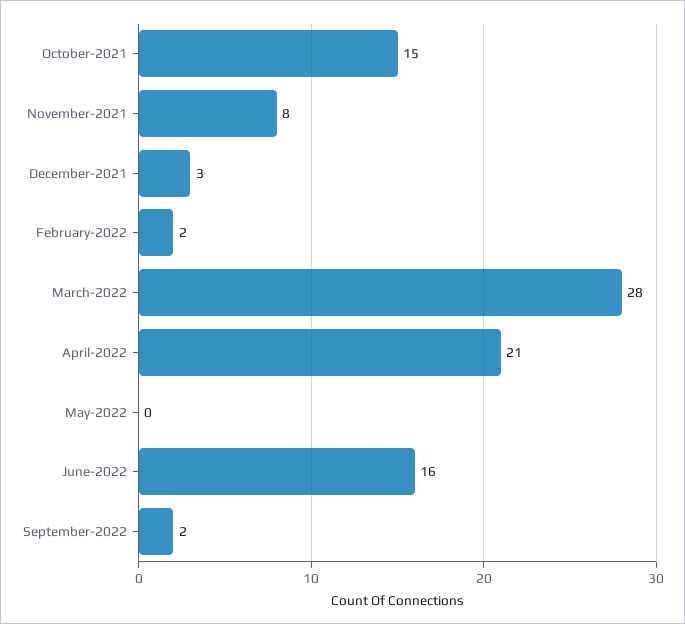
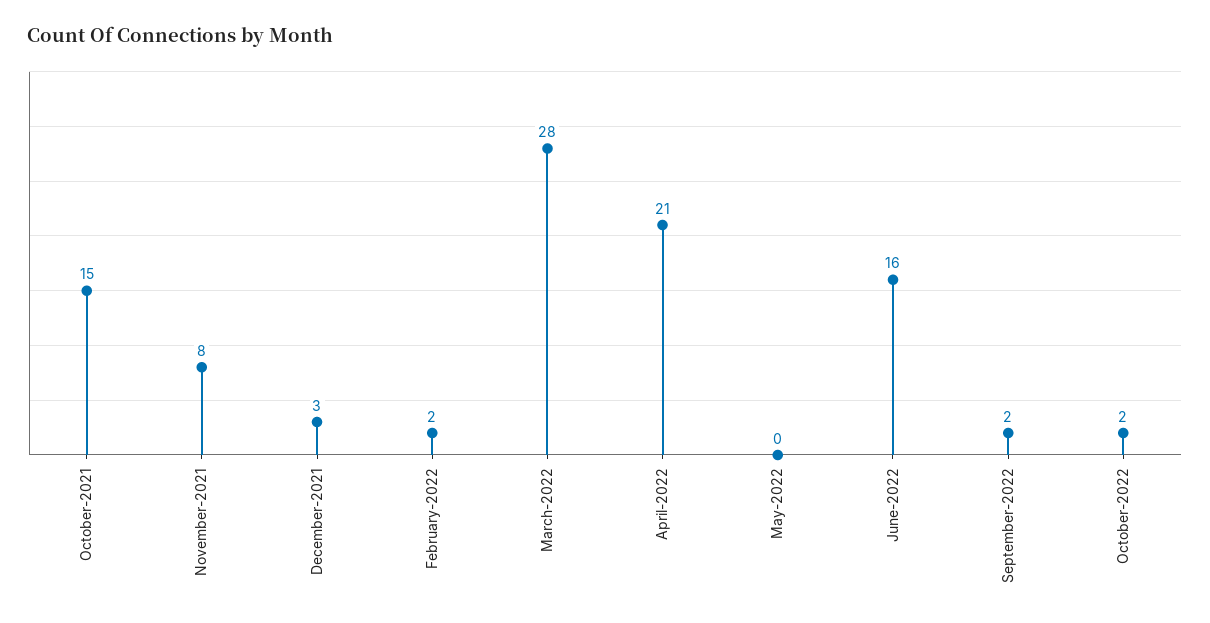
October-2022: none -> 2

